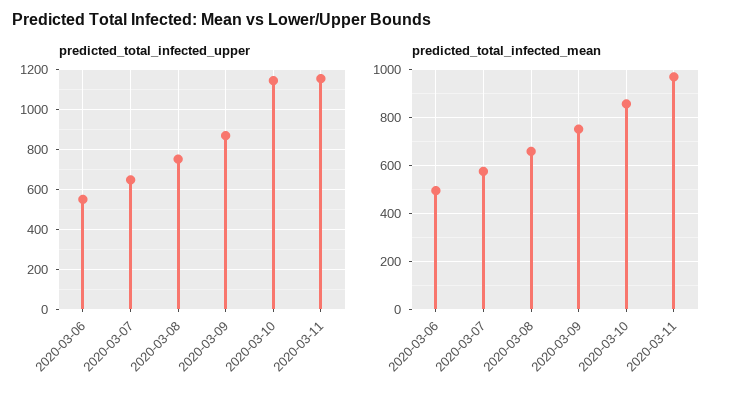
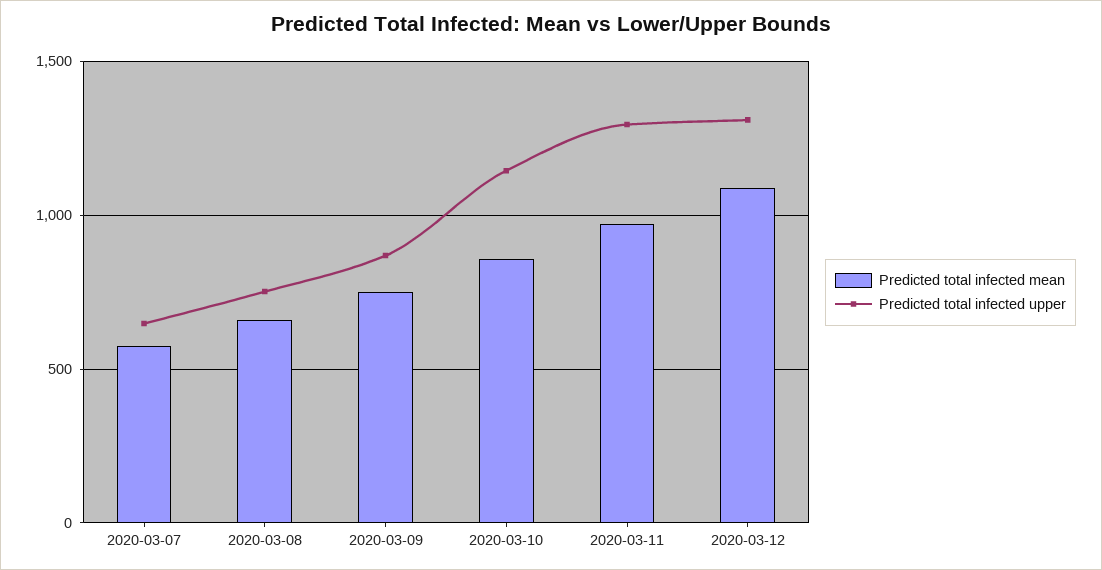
predicted_total_infected_upper, 2020-03-06: 550 -> none
predicted_total_infected_upper, 2020-03-11: 1150 -> 1300
predicted_total_infected_mean, 2020-03-06: 500 -> none
predicted_total_infected_mean, 2020-03-12: none -> 1100
predicted_total_infected_upper, 2020-03-12: none -> 1300

